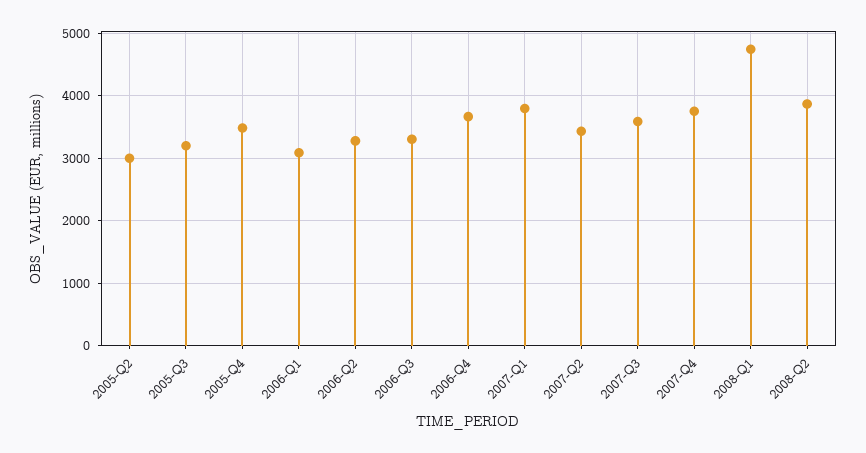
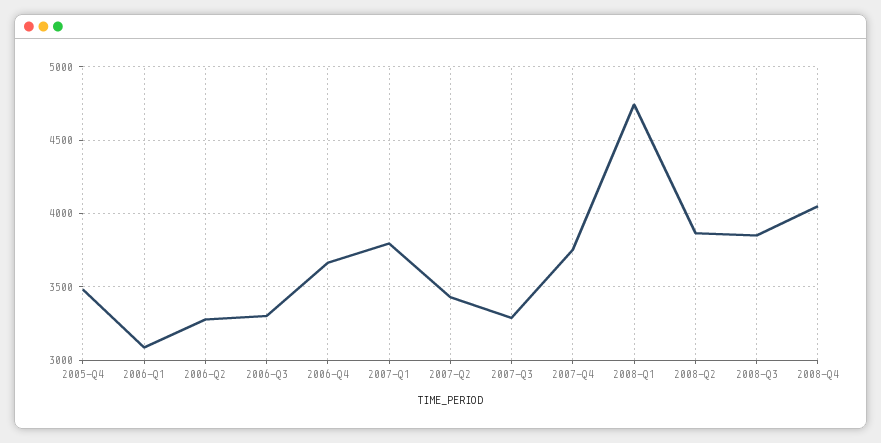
2005-Q2: 3000 -> none
2005-Q3: 3200 -> none
2007-Q3: 3600 -> 3300
2008-Q3: none -> 3850
2008-Q4: none -> 4050

